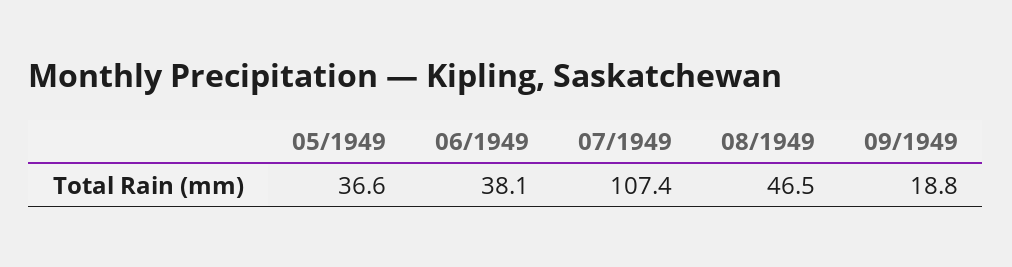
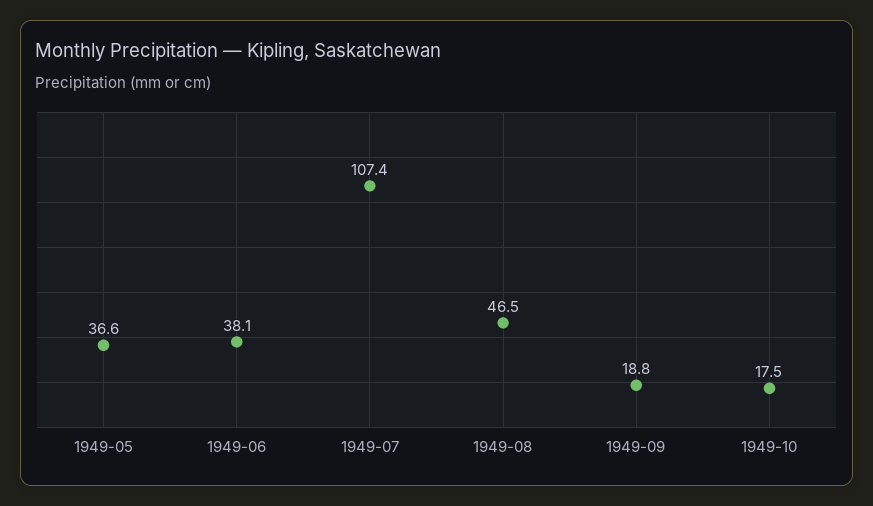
1949-10: none -> 17.5

